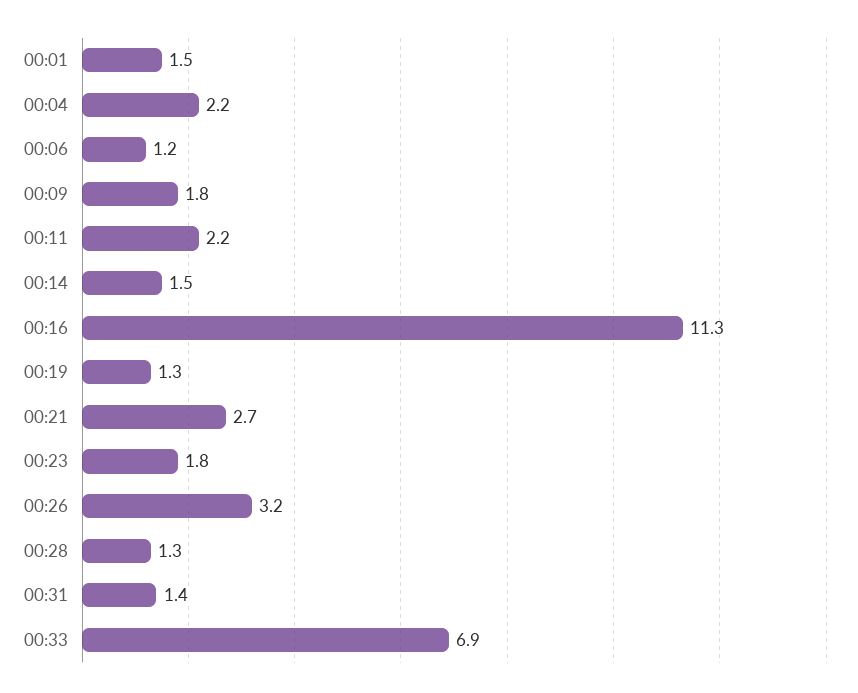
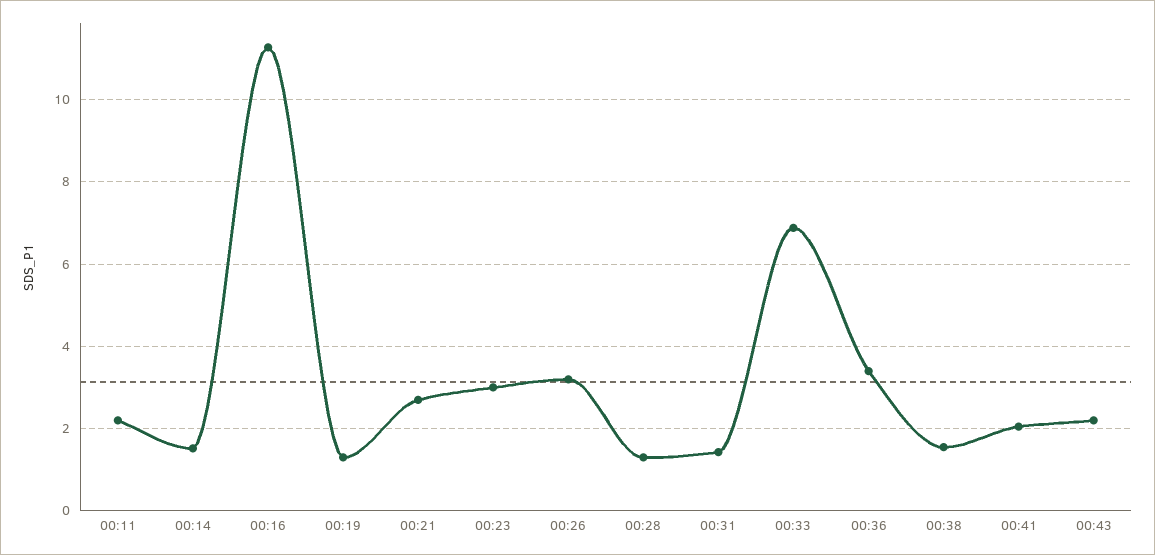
00:01: 1.5 -> none
00:04: 2.2 -> none
00:06: 1.2 -> none
00:09: 1.8 -> none
00:23: 1.8 -> 3
00:36: none -> 3.4
00:38: none -> 1.6
00:41: none -> 2
00:43: none -> 2.2

